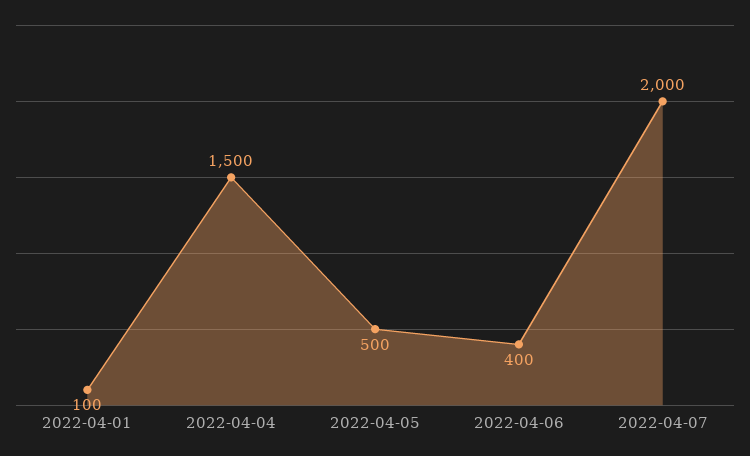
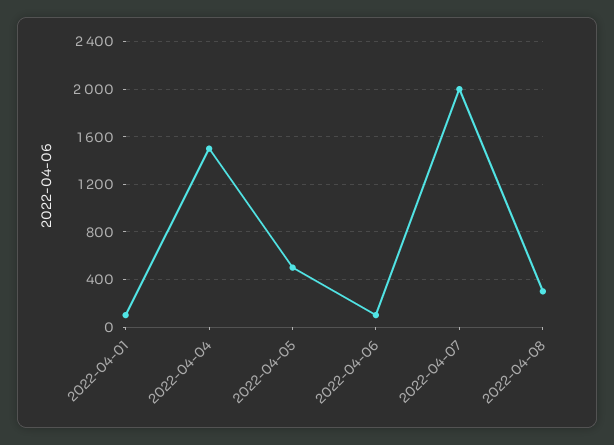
2022-04-06: 400 -> 100
2022-04-08: none -> 300

